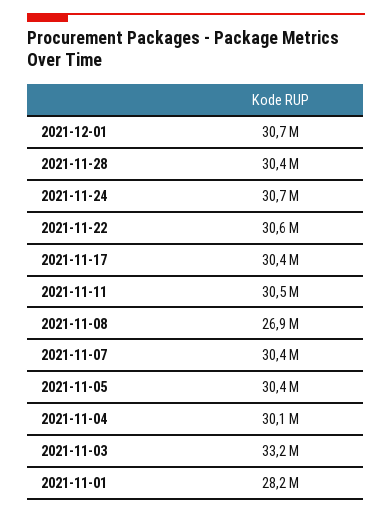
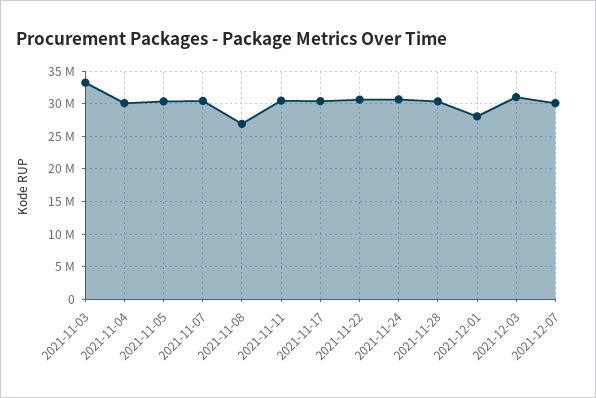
2021-12-01: 30700000 -> 28000000
2021-11-01: 28200000 -> none
2021-12-03: none -> 31000000
2021-12-07: none -> 30000000

